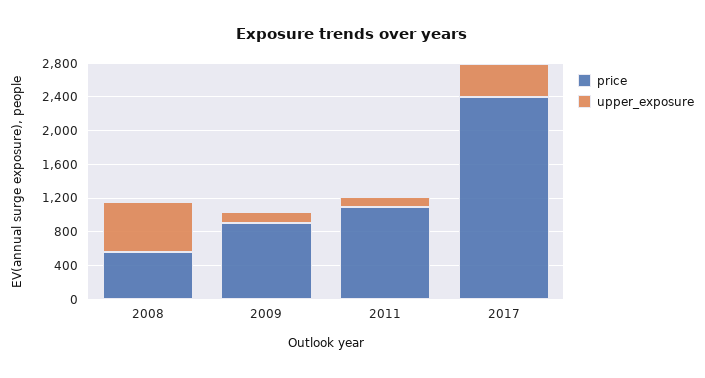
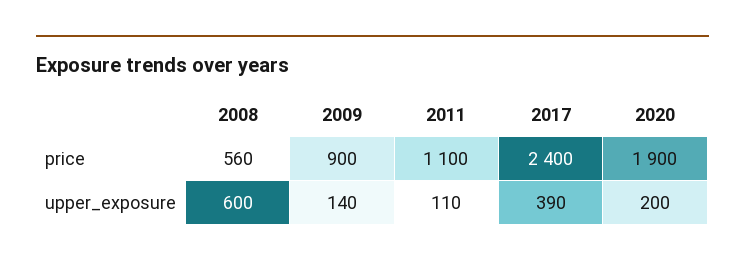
price, 2020: none -> 1900
upper_exposure, 2020: none -> 200

